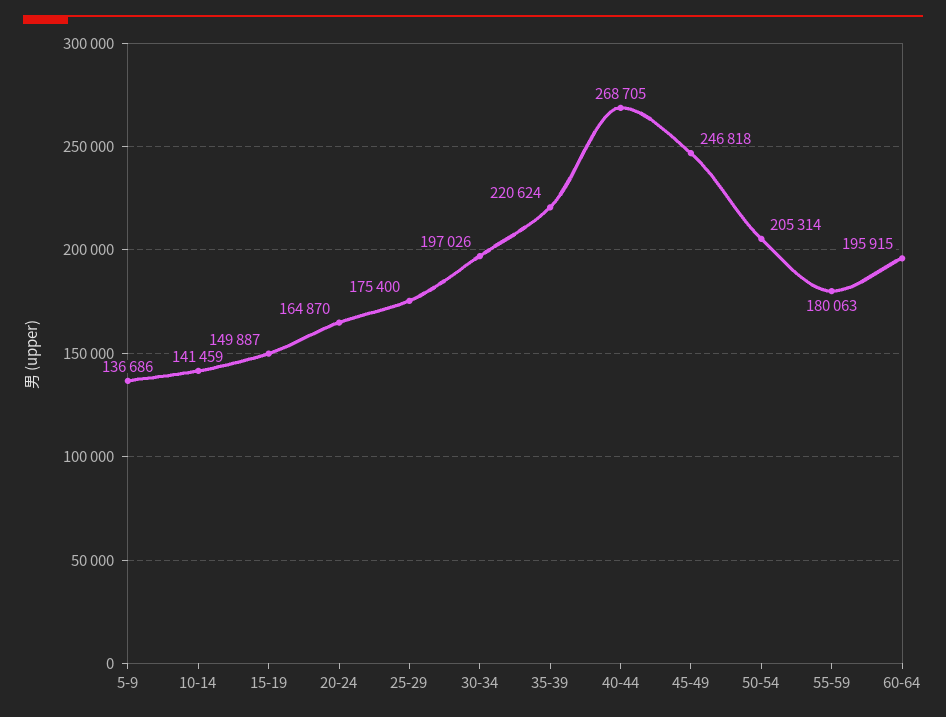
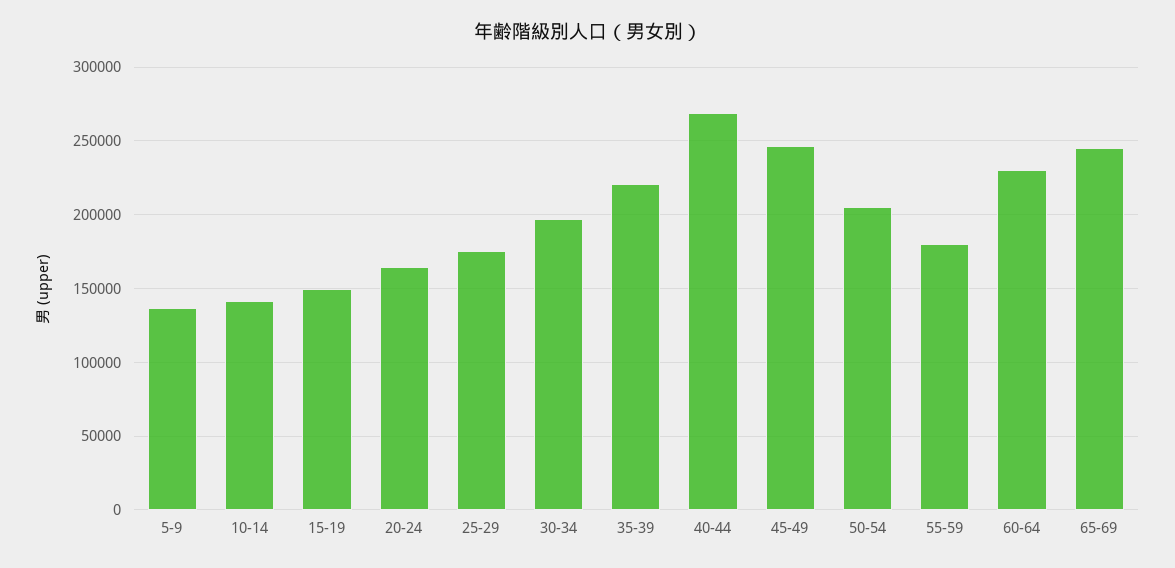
60-64: 195915 -> 230000
65-69: none -> 245000

